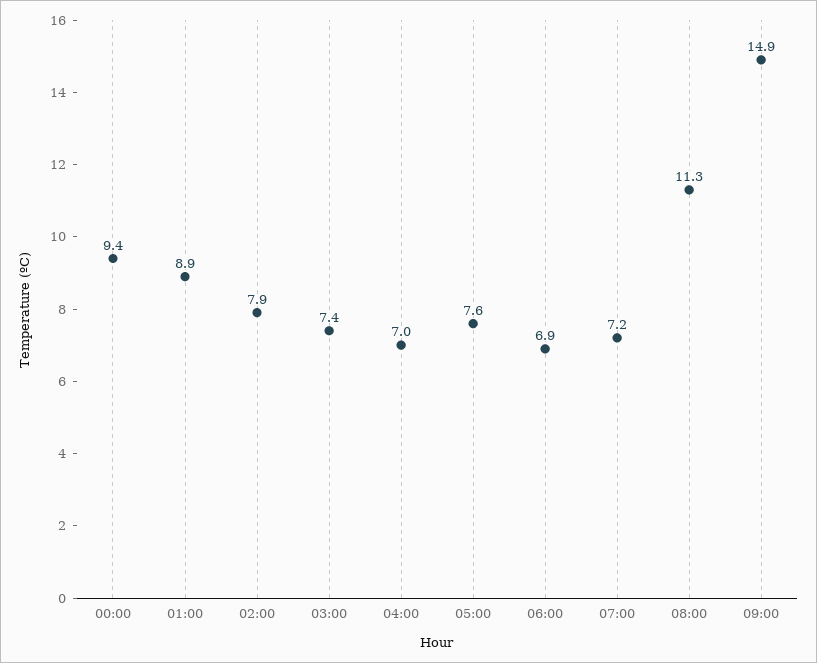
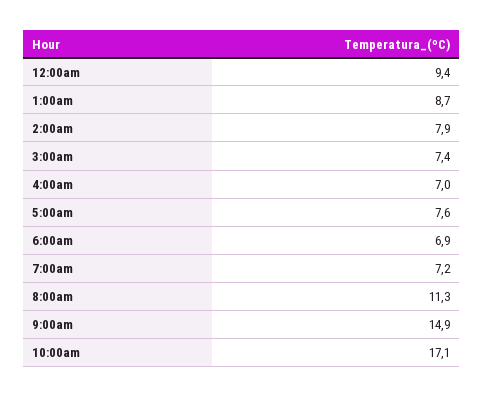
01:00: 8.9 -> 8.7
10:00am: none -> 17.1

